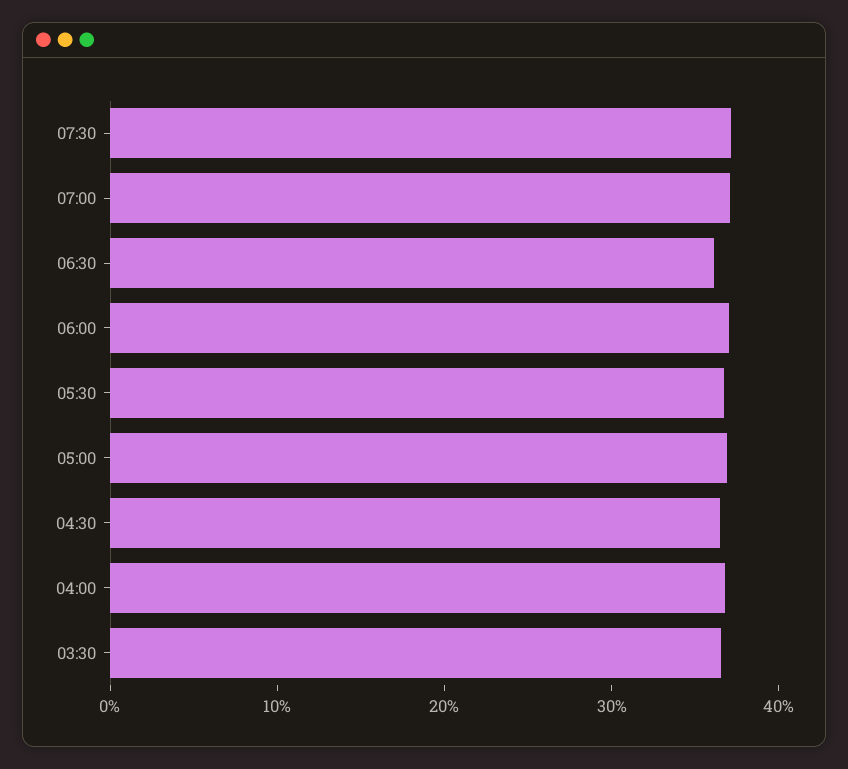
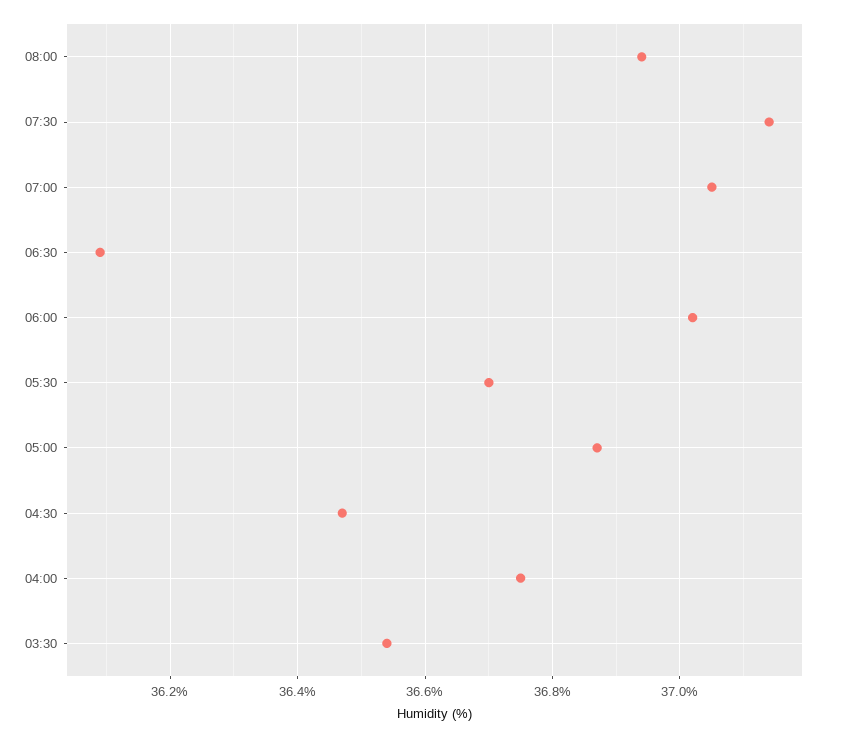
08:00: none -> 36.95

